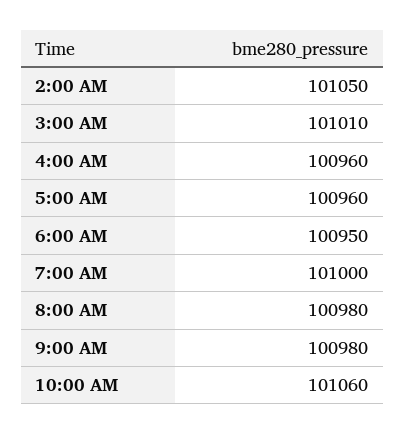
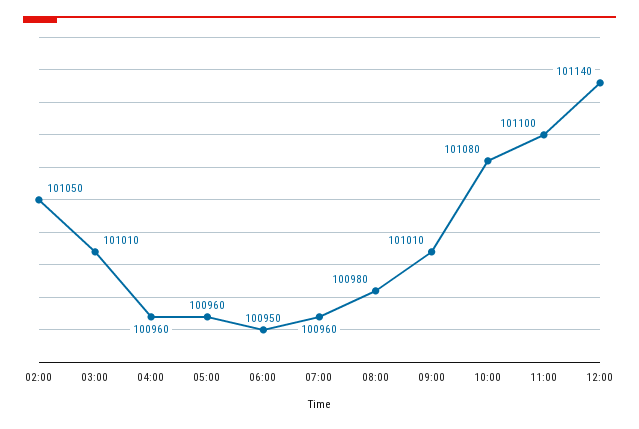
7:00 AM: 101000 -> 100960
9:00 AM: 100980 -> 101010
10:00 AM: 101060 -> 101080
11:00: none -> 101100
12:00: none -> 101140

